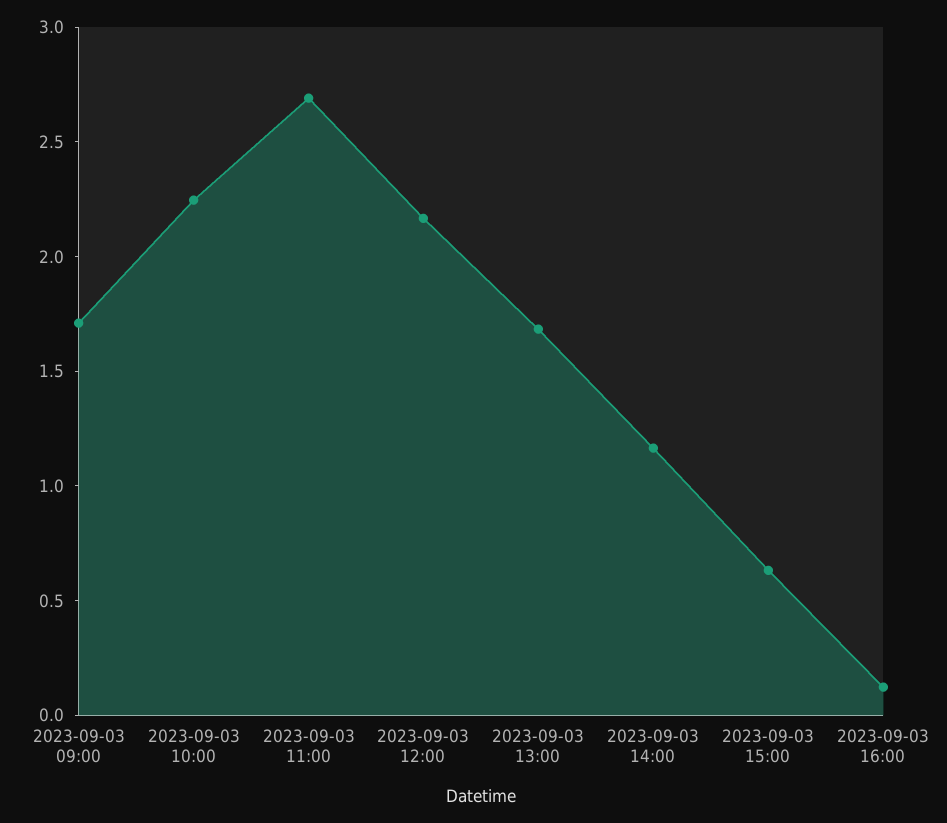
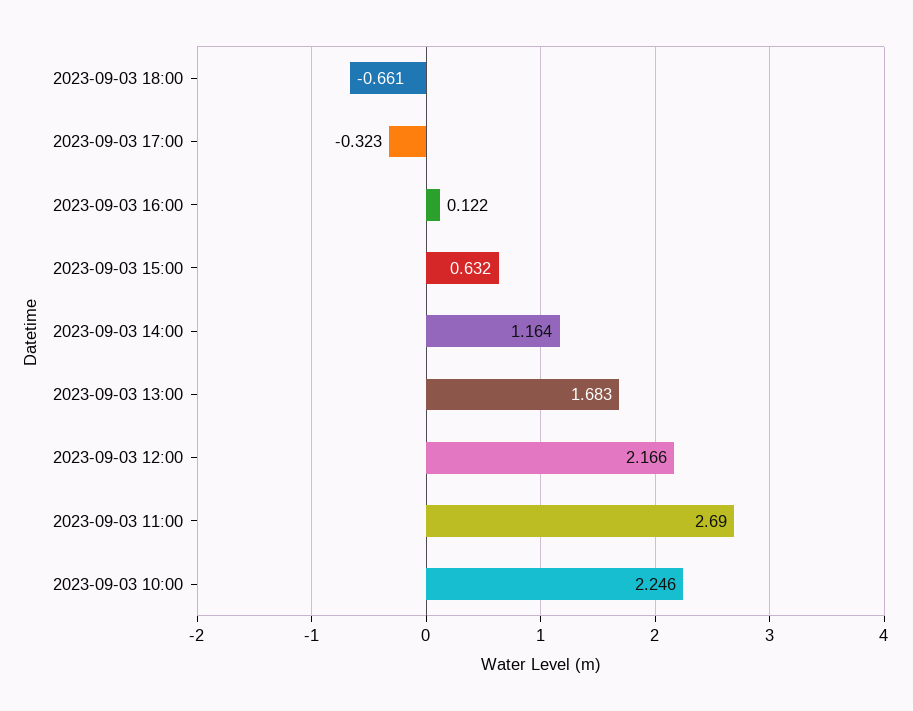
2023-09-03 09:00: 1.7 -> none
2023-09-03 18:00: none -> -0.661
2023-09-03 17:00: none -> -0.323

